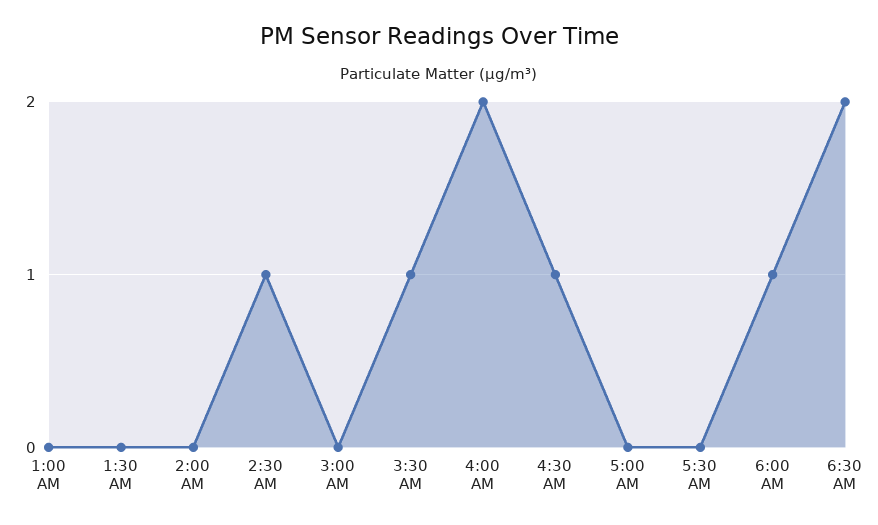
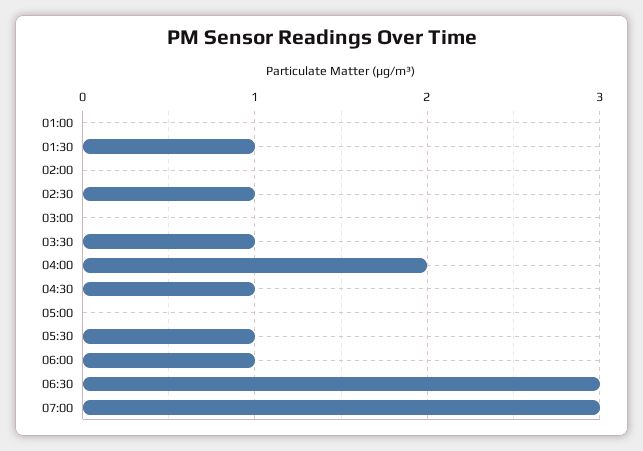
1:30 AM: 0 -> 1
5:30 AM: 0 -> 1
6:30 AM: 2 -> 3
07:00: none -> 3

